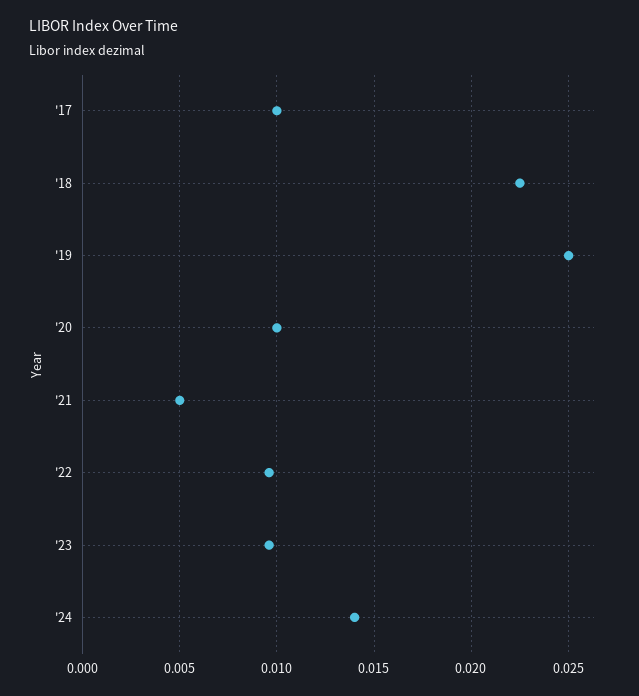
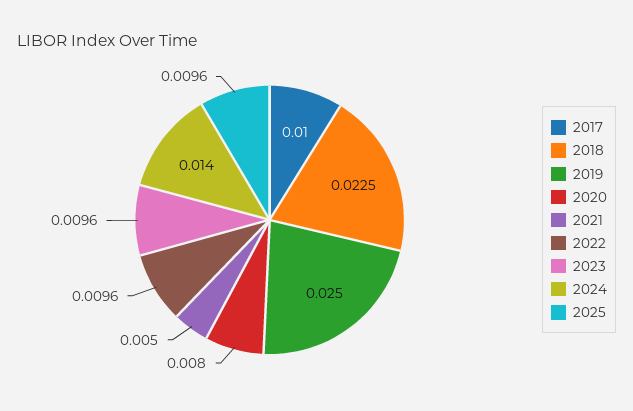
'20: 0.01 -> 0.008
2025: none -> 0.0096

